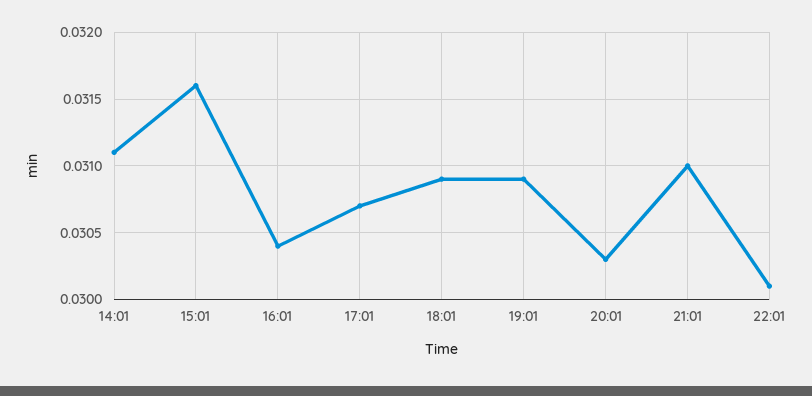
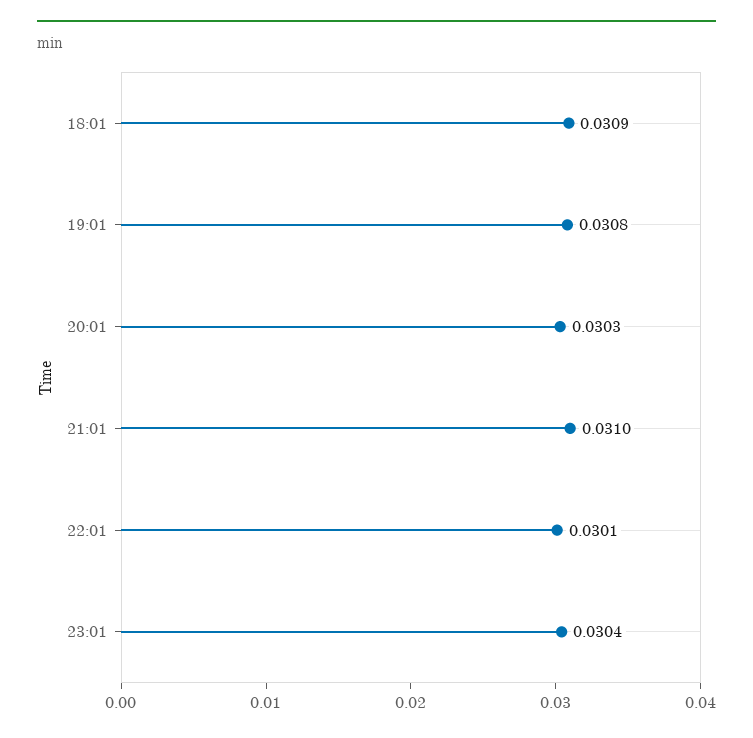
14:01: 0.0311 -> none
15:01: 0.0316 -> none
16:01: 0.0304 -> none
17:01: 0.0307 -> none
19:01: 0.0309 -> 0.0308
23:01: none -> 0.0304

